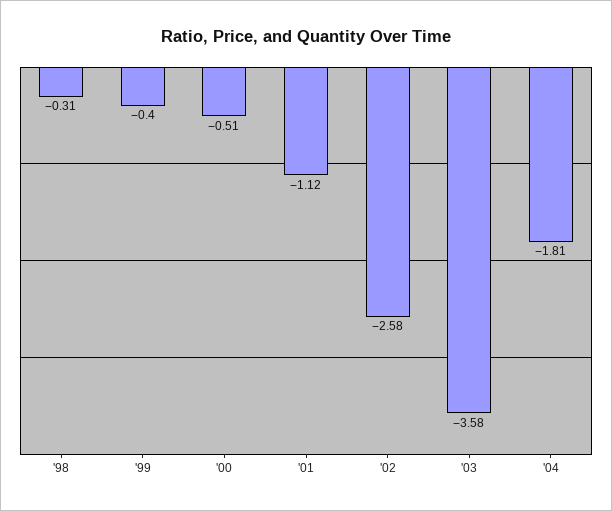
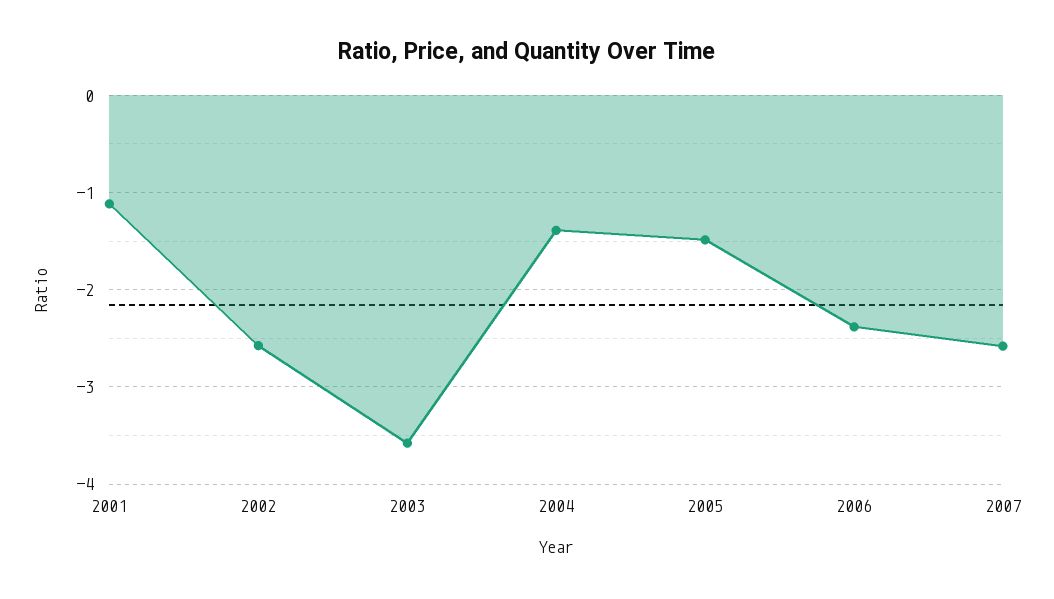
'98: -0.31 -> none
'99: -0.4 -> none
'00: -0.51 -> none
'04: -1.81 -> -1.4
2005: none -> -1.5
2006: none -> -2.4
2007: none -> -2.6

